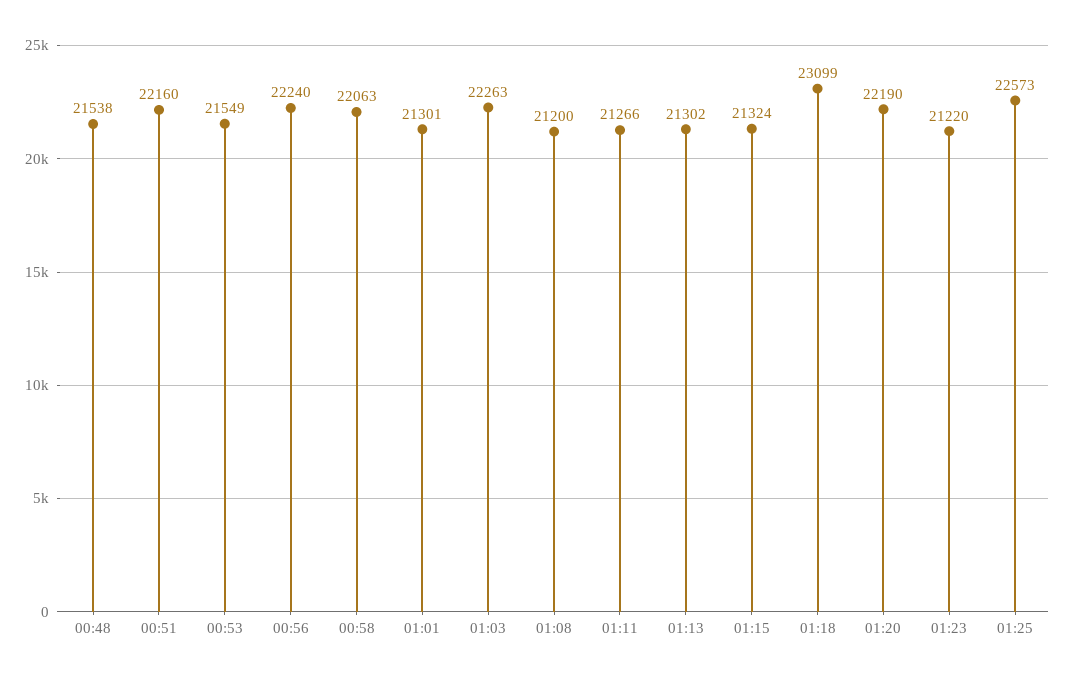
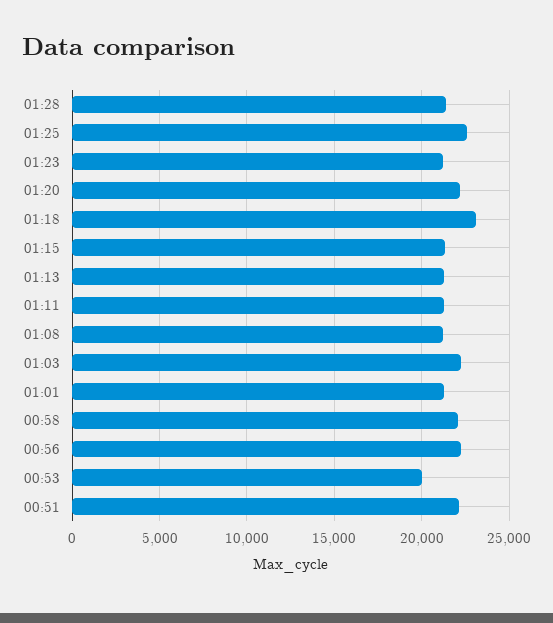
00:48: 21538 -> none
00:53: 21549 -> 20000
01:28: none -> 21500

